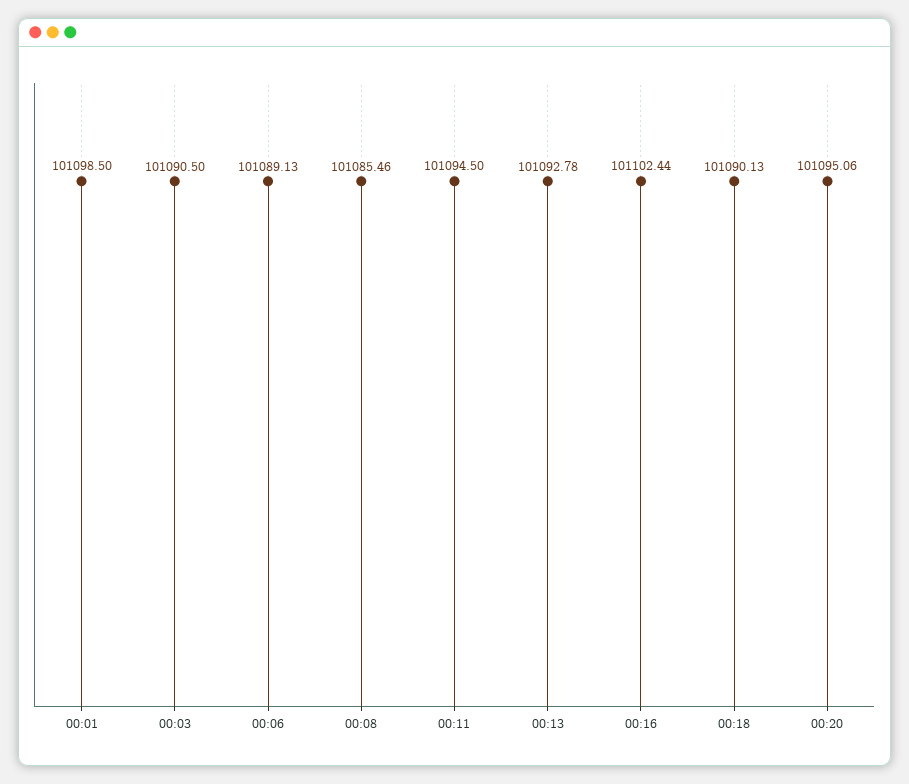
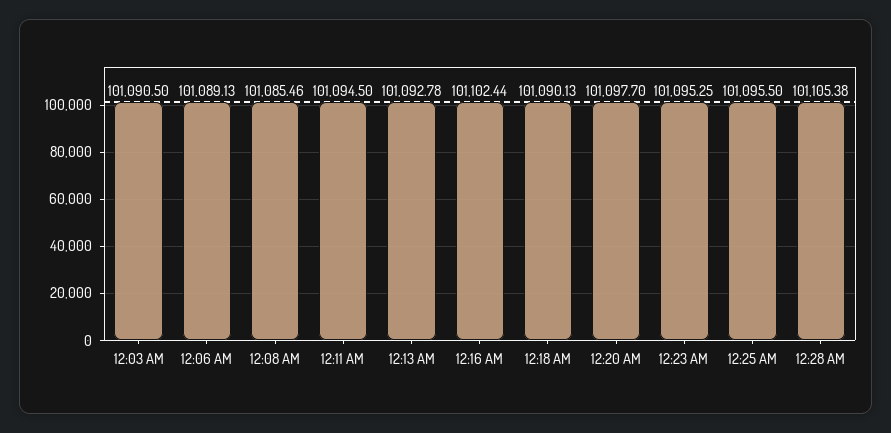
00:01: 101098.5 -> none
00:20: 101095.06 -> 101097.7
12:23 AM: none -> 101095.25
12:25 AM: none -> 101095.5
12:28 AM: none -> 101105.38

